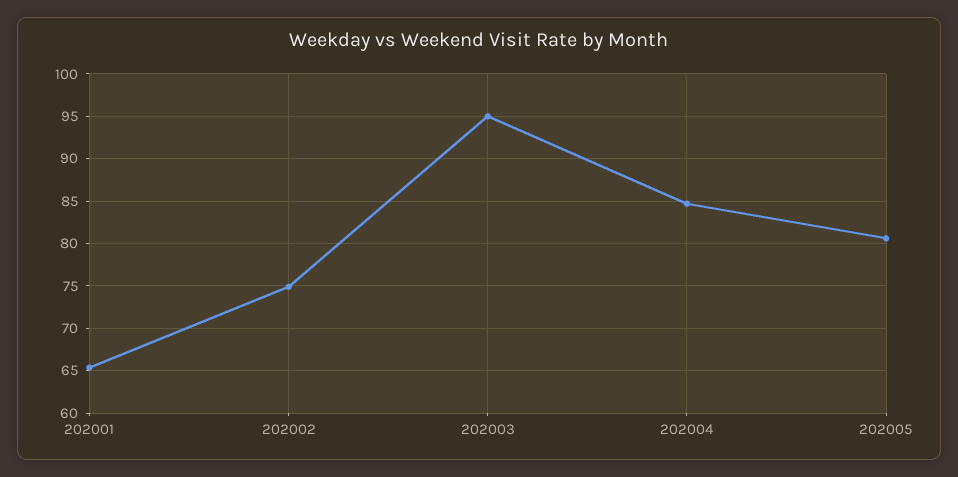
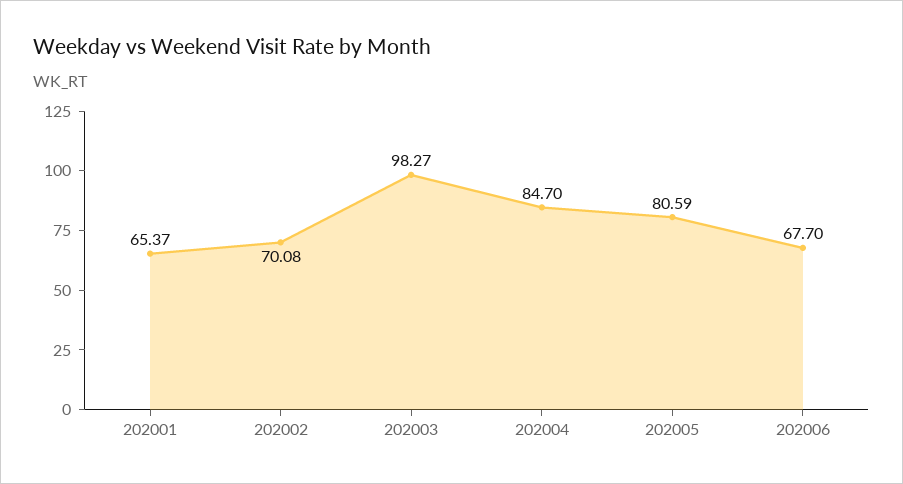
202002: 75 -> 70.08
202003: 95 -> 98.27
202006: none -> 67.7

